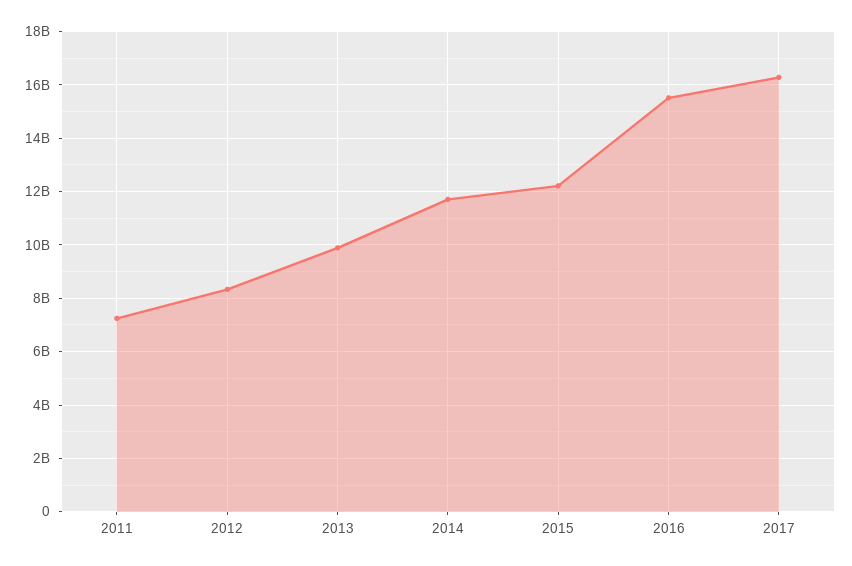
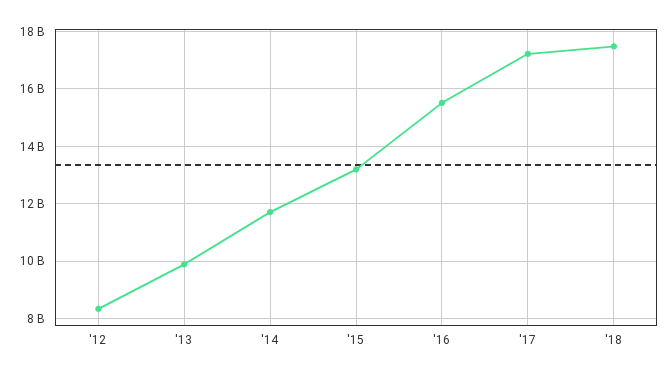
2011: 7250000000 -> none
2015: 12250000000 -> 13250000000
2017: 16250000000 -> 17250000000
'18: none -> 17500000000

